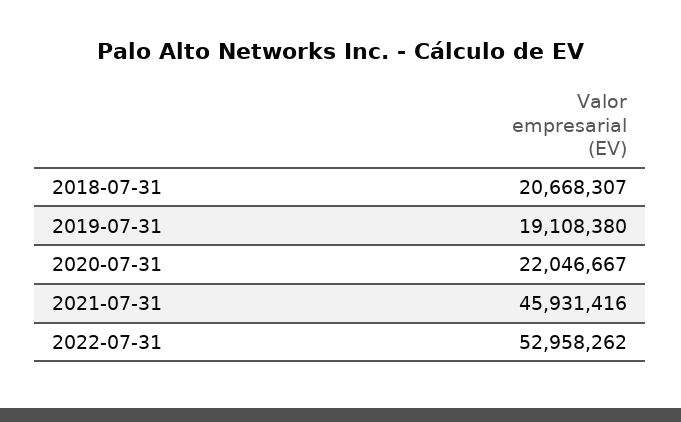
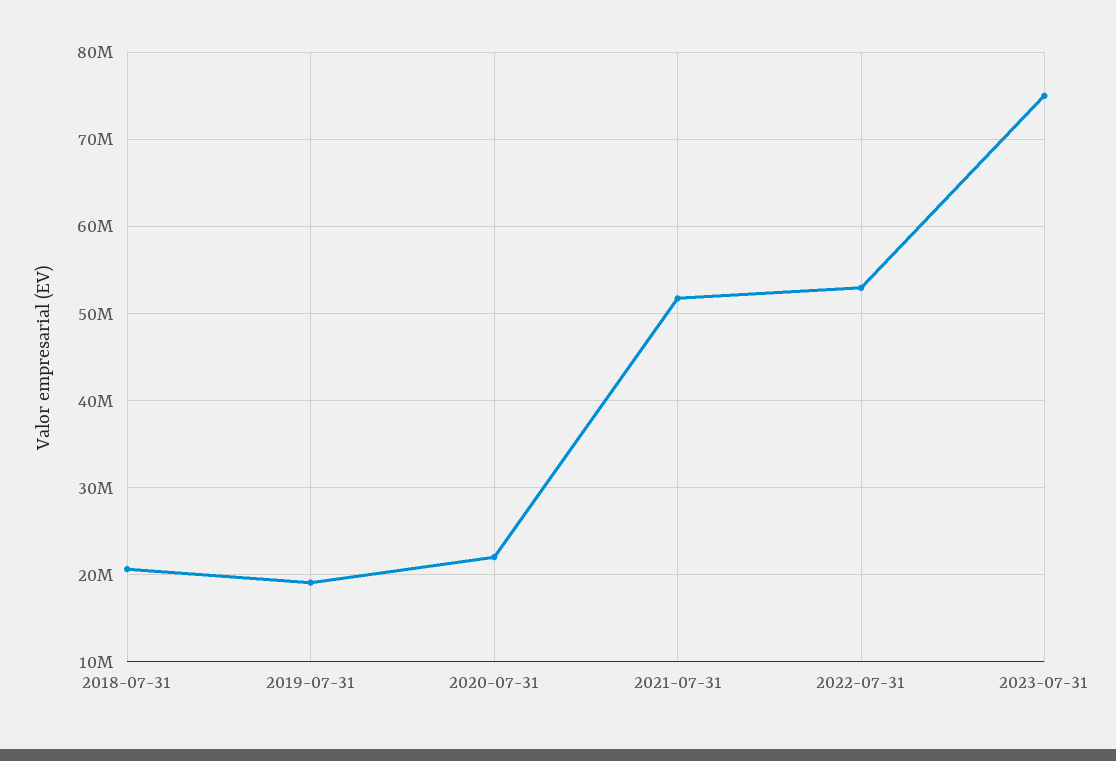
2021-07-31: 45931416 -> 52000000
2023-07-31: none -> 75000000

